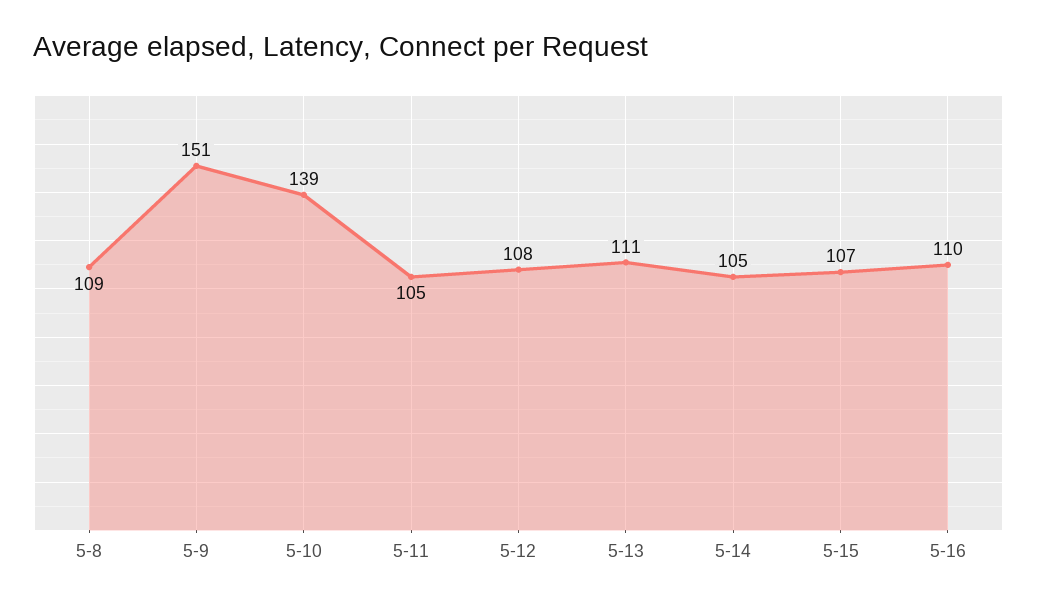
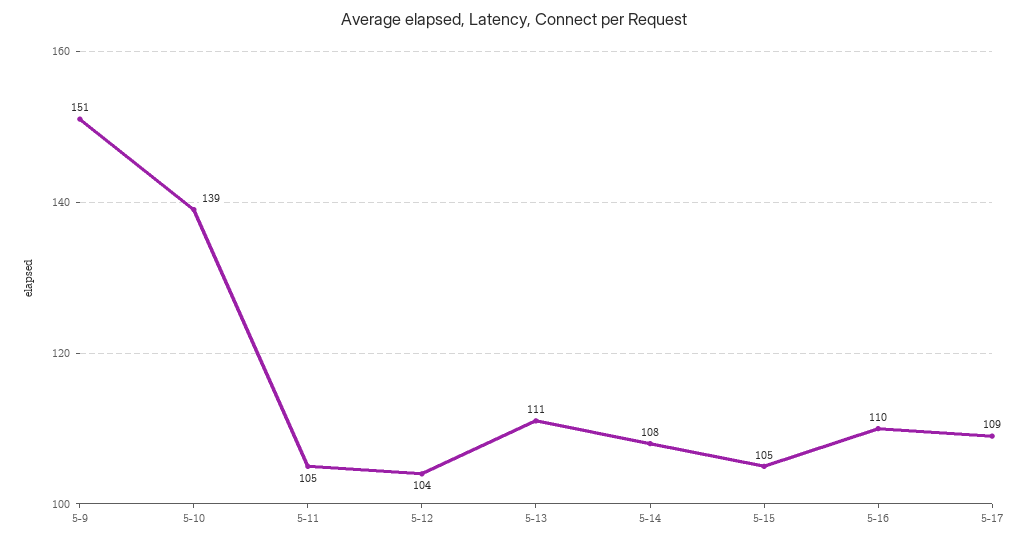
5-8: 109 -> none
5-12: 108 -> 104
5-14: 105 -> 108
5-15: 107 -> 105
5-17: none -> 109

